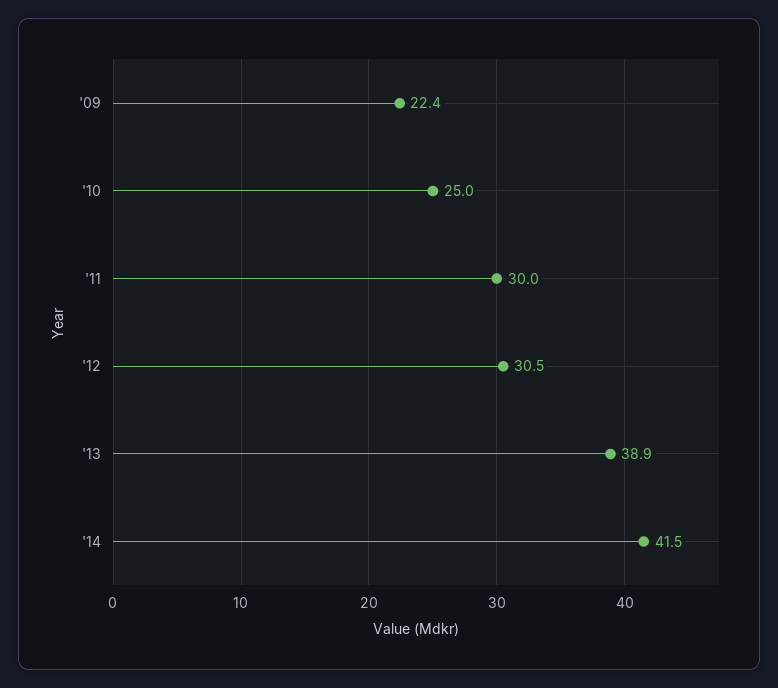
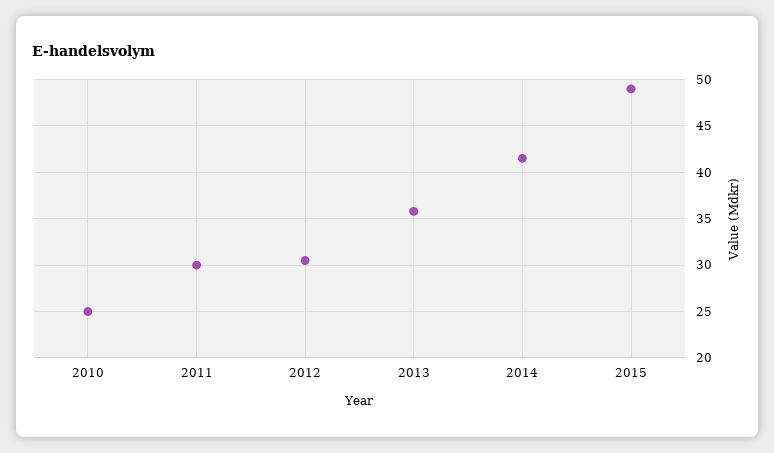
'09: 22.4 -> none
'13: 38.9 -> 36
2015: none -> 49

